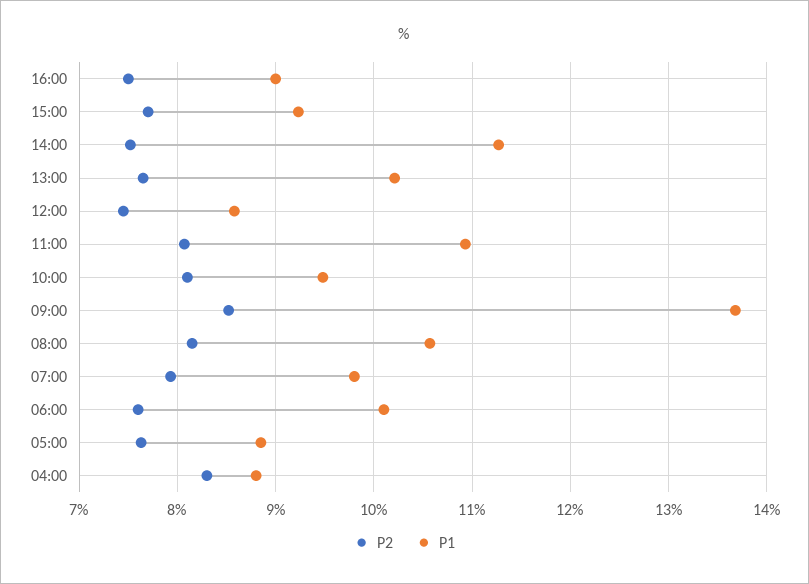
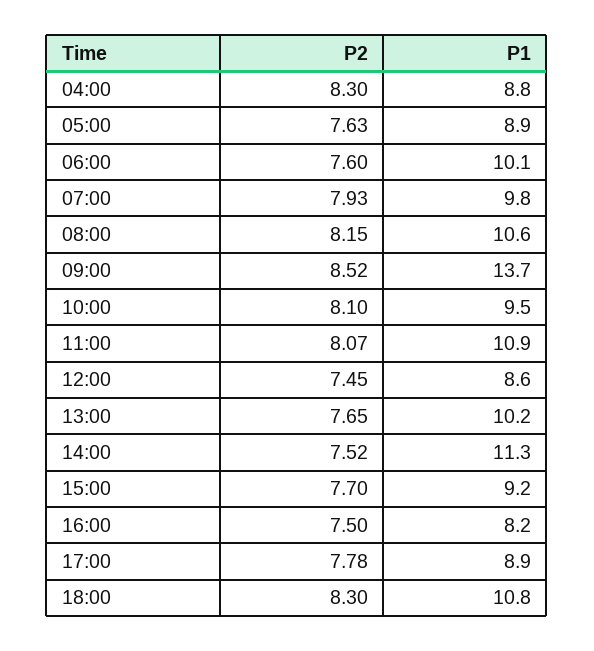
P1, 16:00: 9 -> 8.2
P2, 17:00: none -> 7.78
P1, 17:00: none -> 8.9
P2, 18:00: none -> 8.3
P1, 18:00: none -> 10.8

